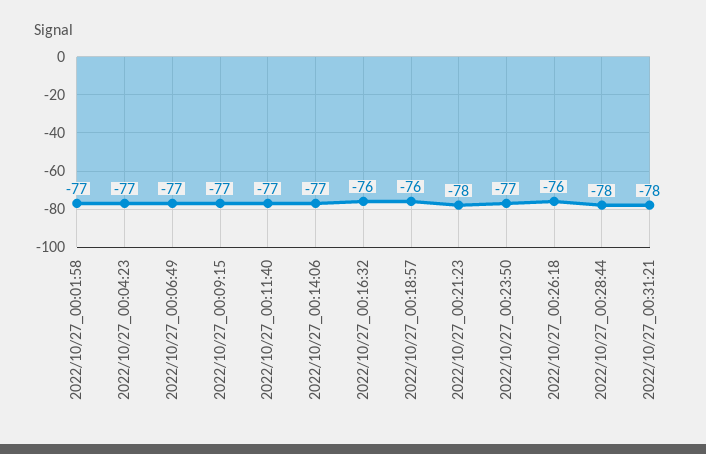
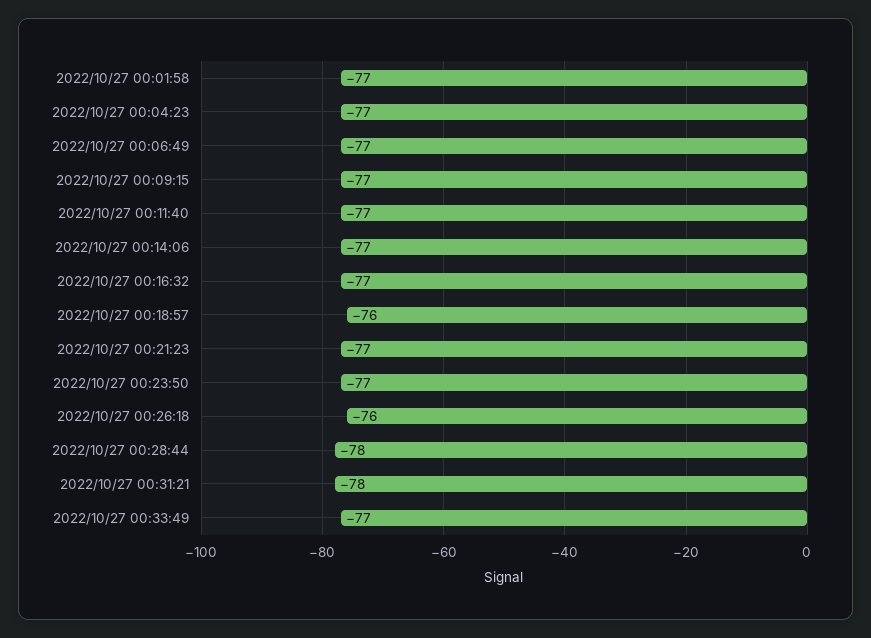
2022/10/27_00:16:32: -76 -> -77
2022/10/27_00:21:23: -78 -> -77
2022/10/27 00:33:49: none -> -77

